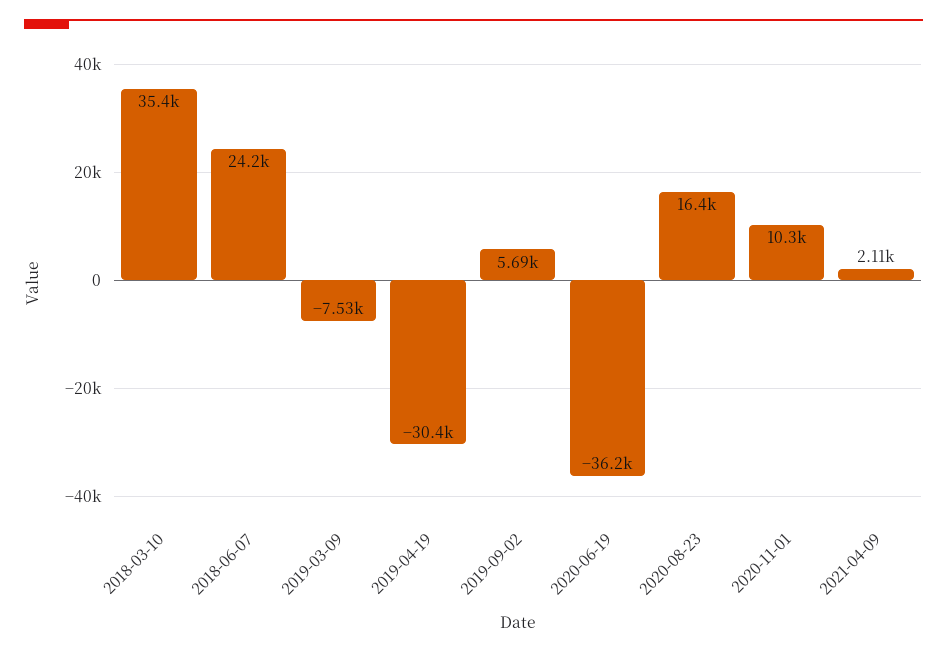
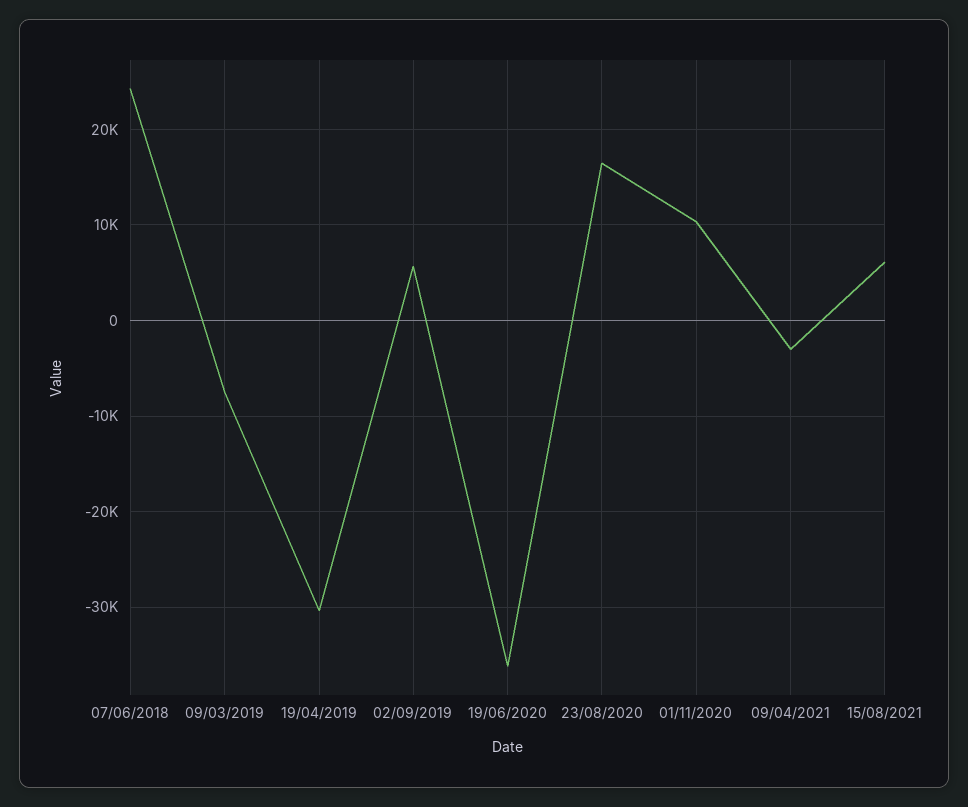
2018-03-10: 35400 -> none
2021-04-09: 2110 -> -3000
15/08/2021: none -> 6000

